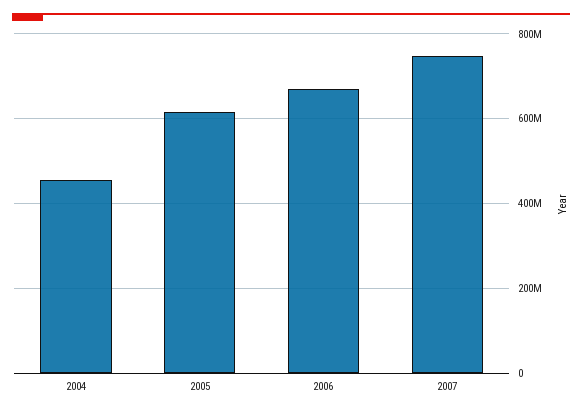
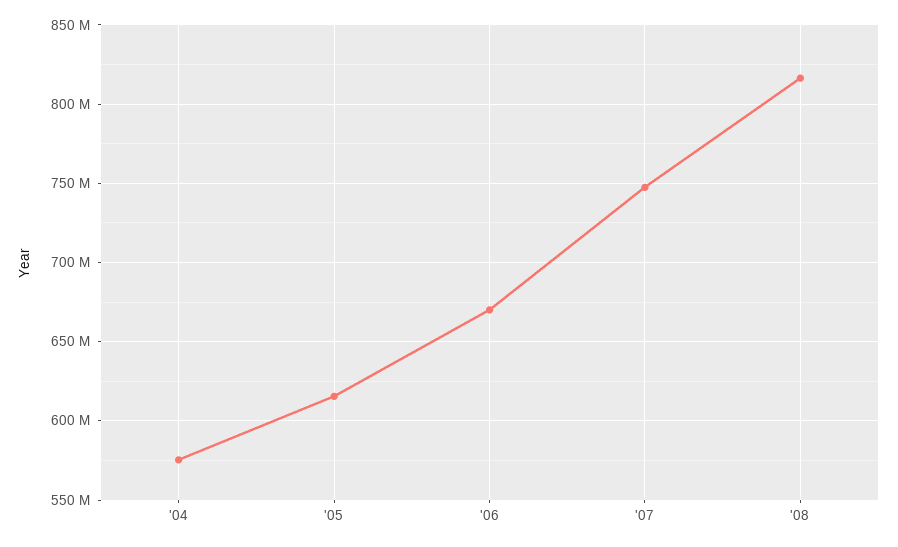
2004: 460000000 -> 575000000
'08: none -> 815000000

